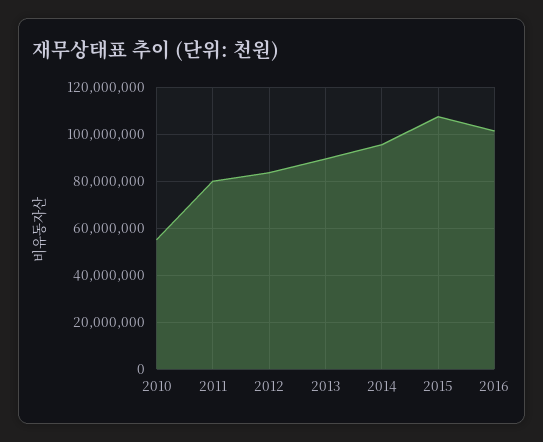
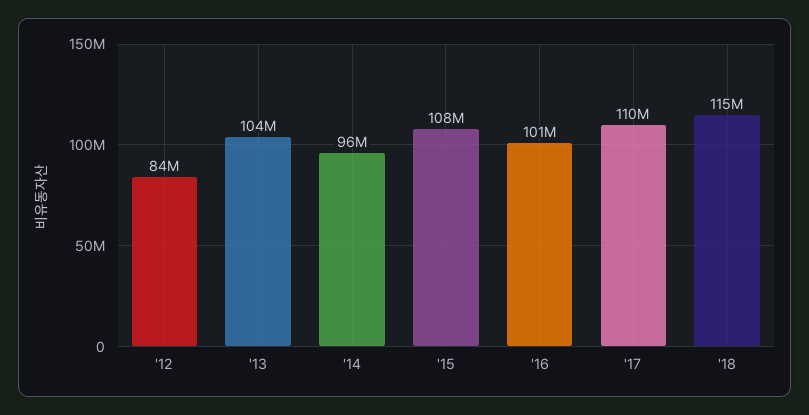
2010: 55000000 -> none
2011: 80000000 -> none
2013: 90000000 -> 104000000
'17: none -> 110000000
'18: none -> 115000000

